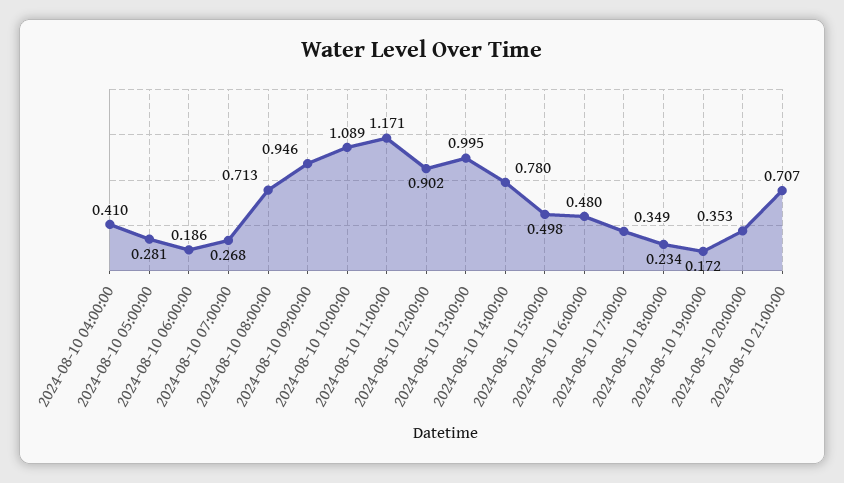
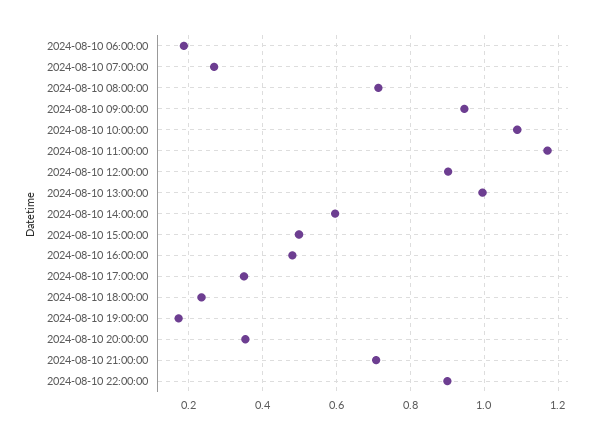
2024-08-10 04:00:00: 0.41 -> none
2024-08-10 05:00:00: 0.281 -> none
2024-08-10 14:00:00: 0.78 -> 0.6
2024-08-10 22:00:00: none -> 0.9

